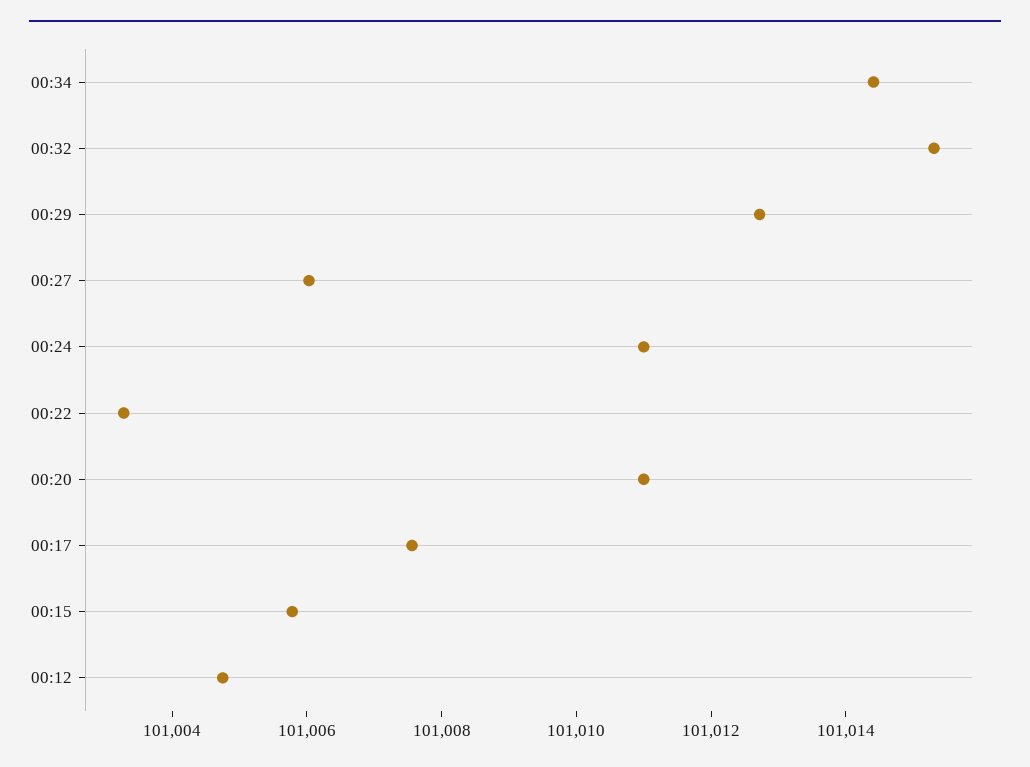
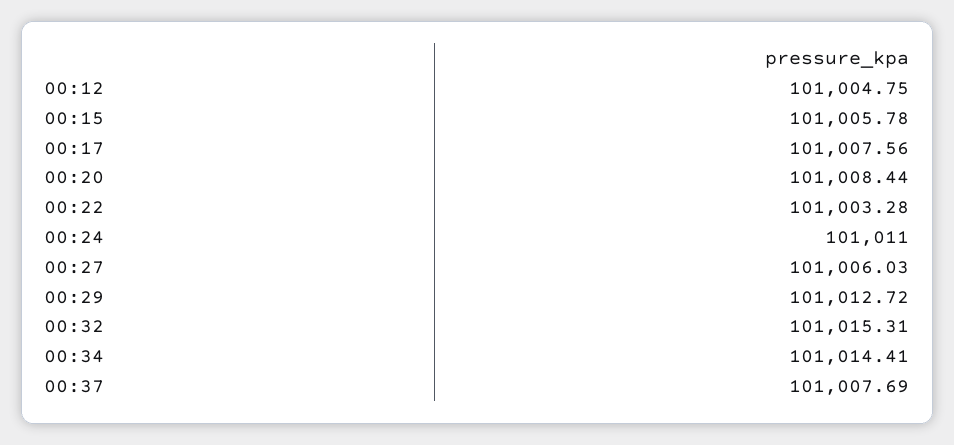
00:20: 101011 -> 101008.44
00:37: none -> 101007.69

